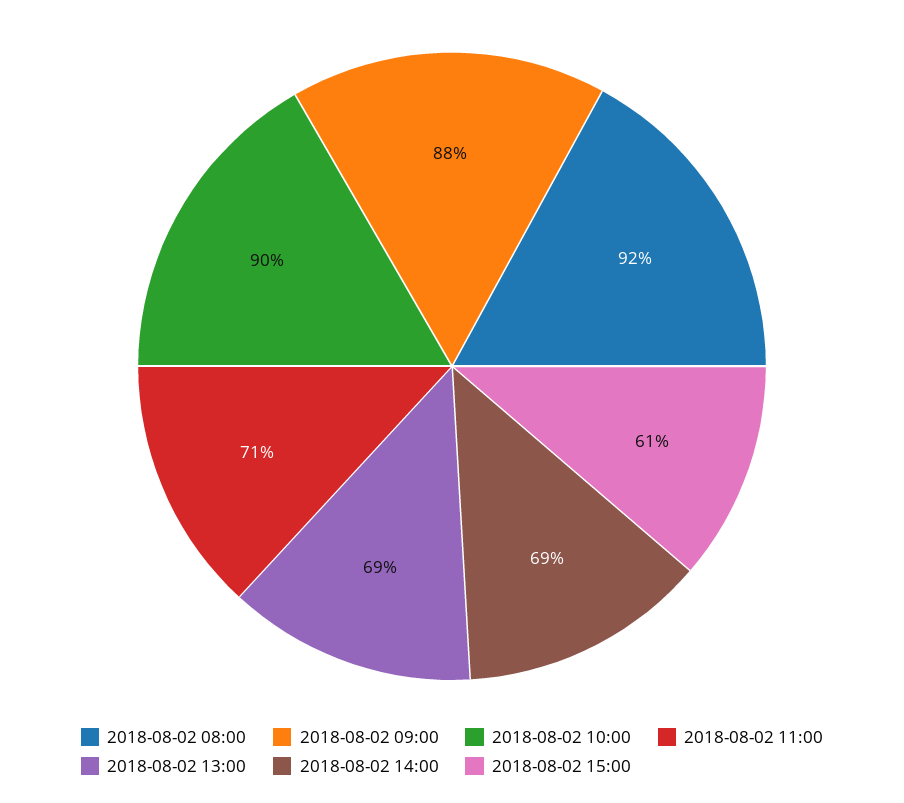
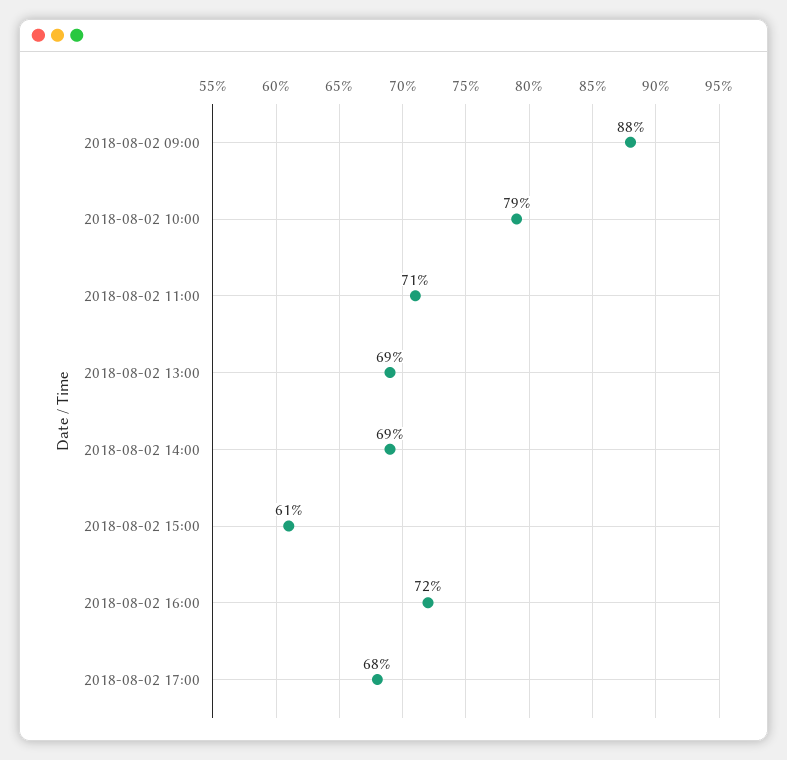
2018-08-02 08:00: 92 -> none
2018-08-02 10:00: 90 -> 79
2018-08-02 16:00: none -> 72
2018-08-02 17:00: none -> 68

